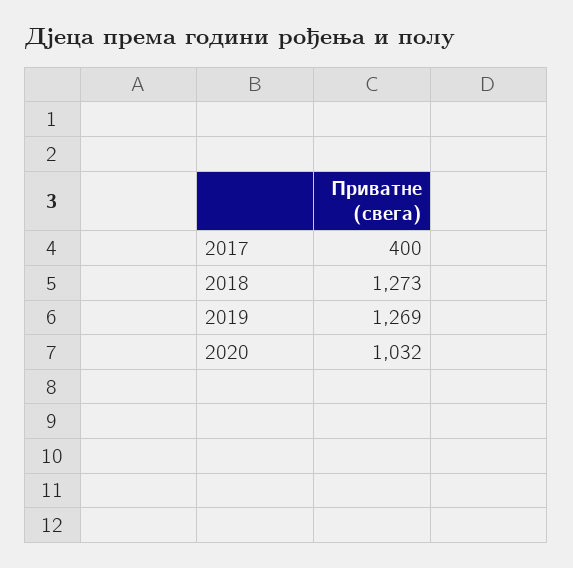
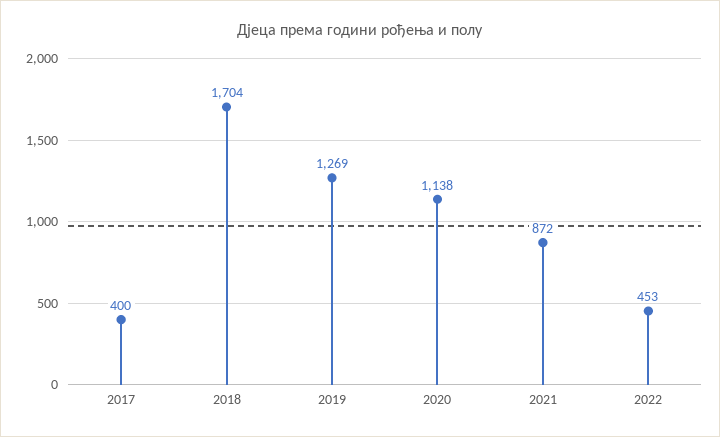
2018: 1273 -> 1704
2020: 1032 -> 1138
2021: none -> 872
2022: none -> 453

